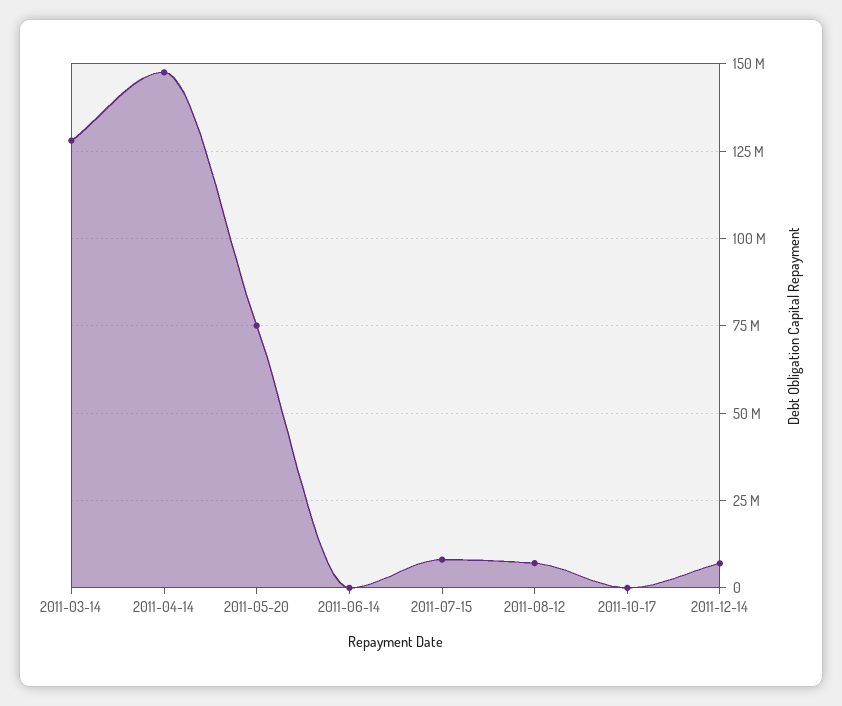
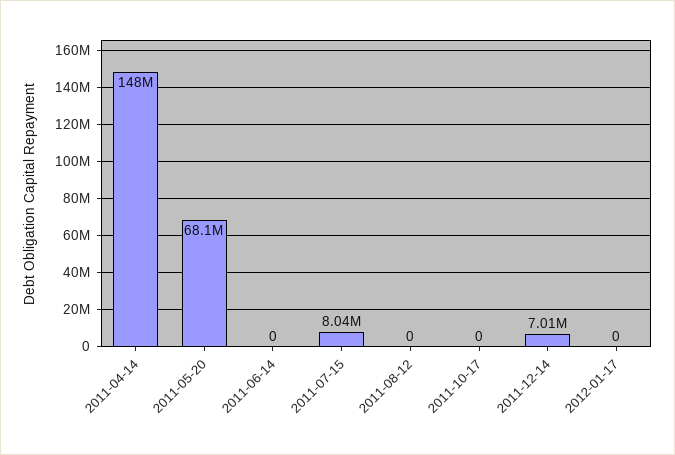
2011-03-14: 127500000 -> none
2011-05-20: 75000000 -> 68100000
2011-08-12: 7500000 -> 0
2012-01-17: none -> 0

